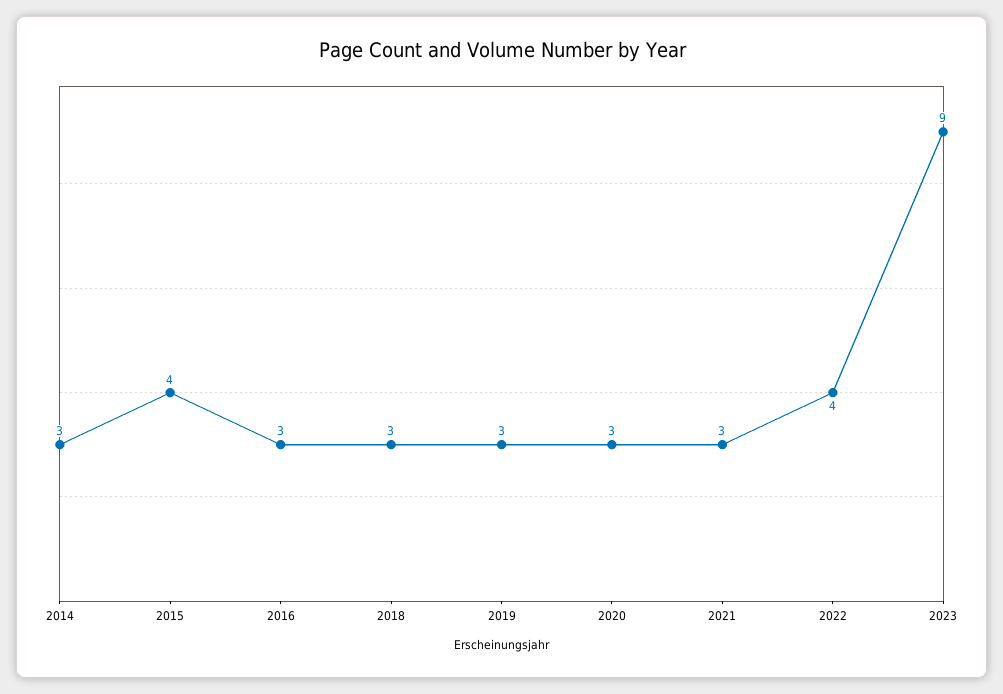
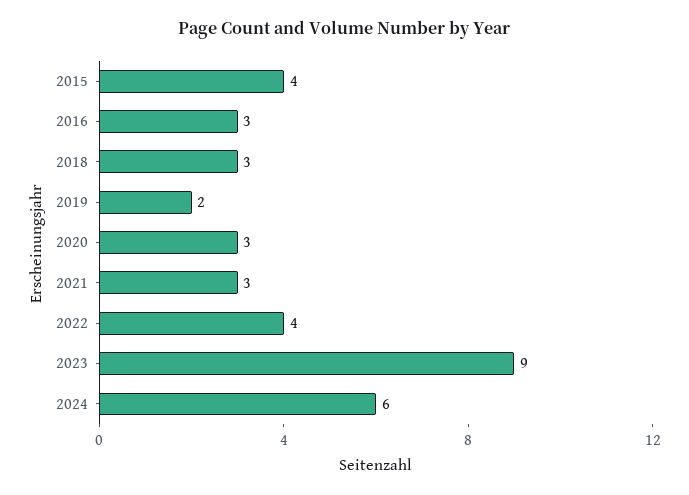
2014: 3 -> none
2019: 3 -> 2
2024: none -> 6

